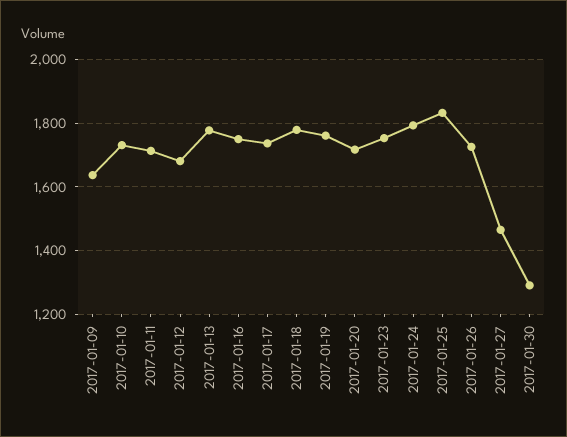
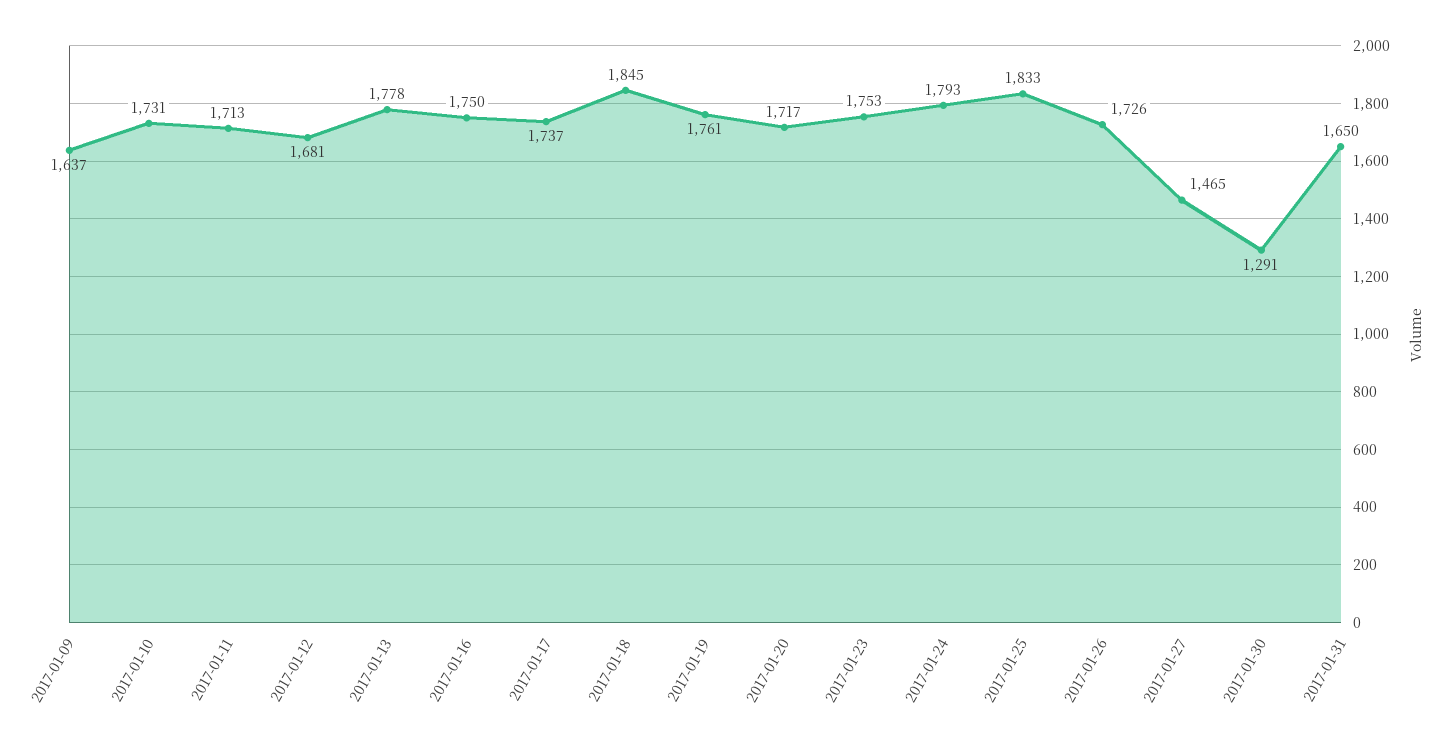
2017-01-18: 1780 -> 1845
2017-01-31: none -> 1650

